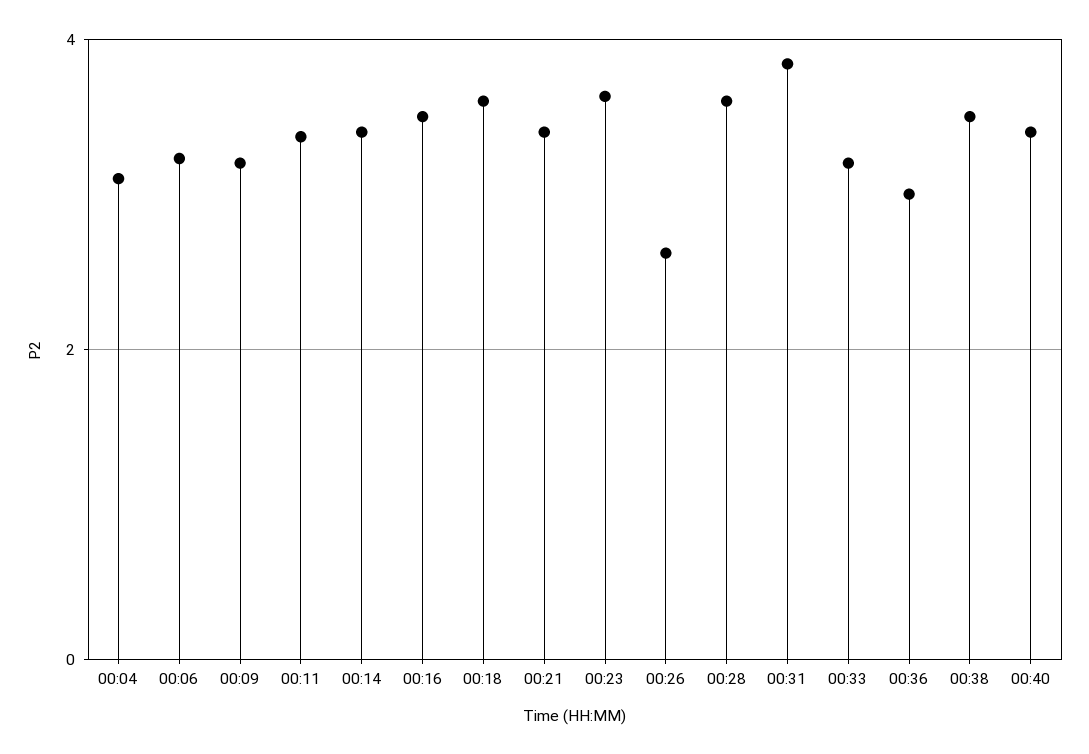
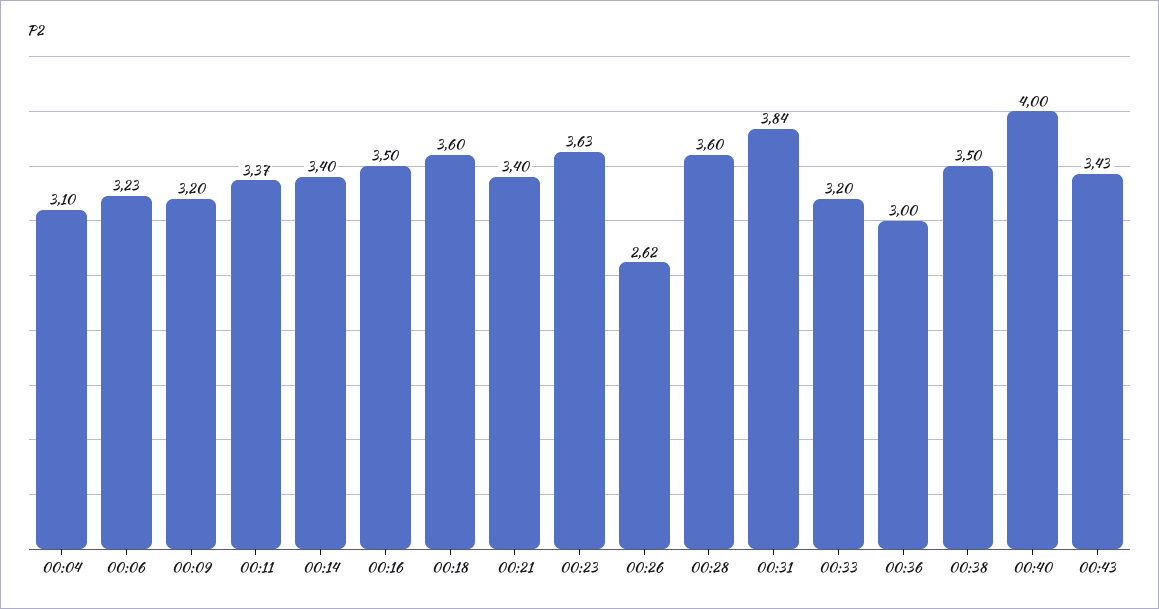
00:40: 3.4 -> 4
00:43: none -> 3.43

